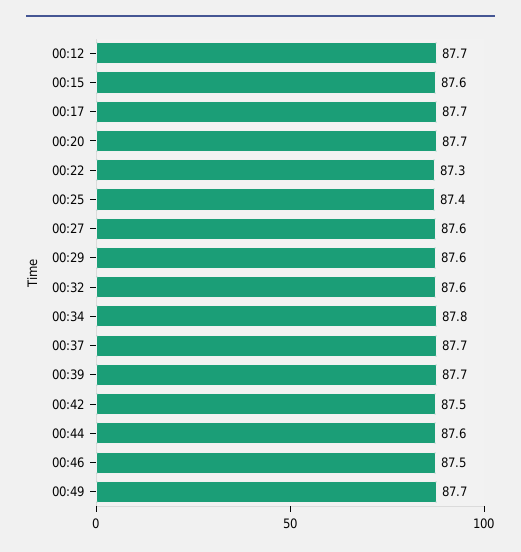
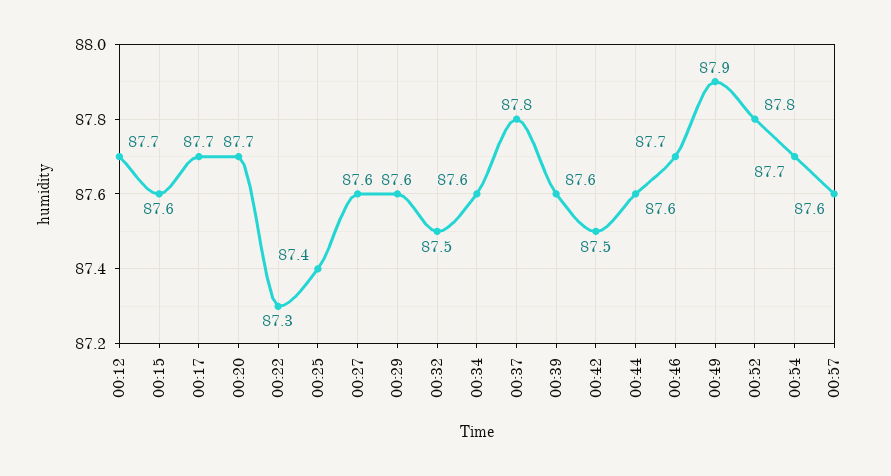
00:32: 87.6 -> 87.5
00:34: 87.8 -> 87.6
00:37: 87.7 -> 87.8
00:39: 87.7 -> 87.6
00:46: 87.5 -> 87.7
00:49: 87.7 -> 87.9
00:52: none -> 87.8
00:54: none -> 87.7
00:57: none -> 87.6

